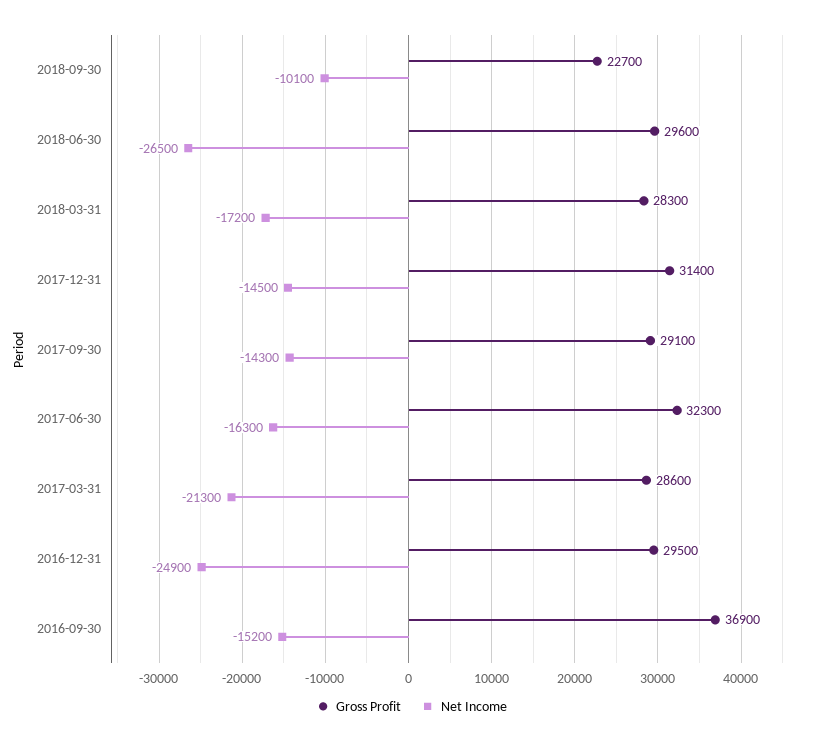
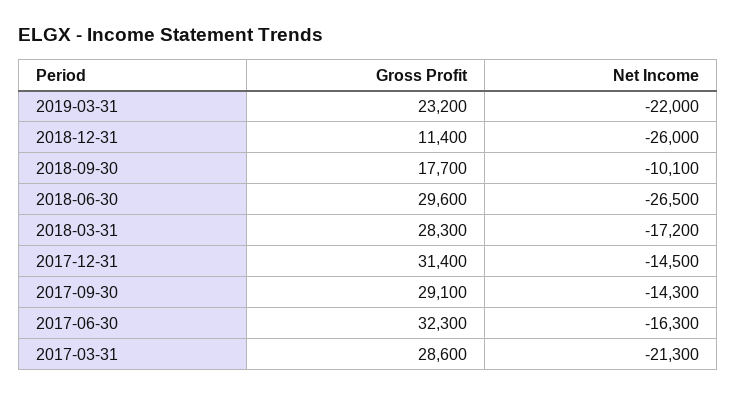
Gross Profit, 2018-09-30: 22700 -> 17700
Gross Profit, 2016-12-31: 29500 -> none
Net Income, 2016-12-31: -24900 -> none
Gross Profit, 2016-09-30: 36900 -> none
Net Income, 2016-09-30: -15200 -> none
Gross Profit, 2019-03-31: none -> 23200
Net Income, 2019-03-31: none -> -22000
Gross Profit, 2018-12-31: none -> 11400
Net Income, 2018-12-31: none -> -26000

